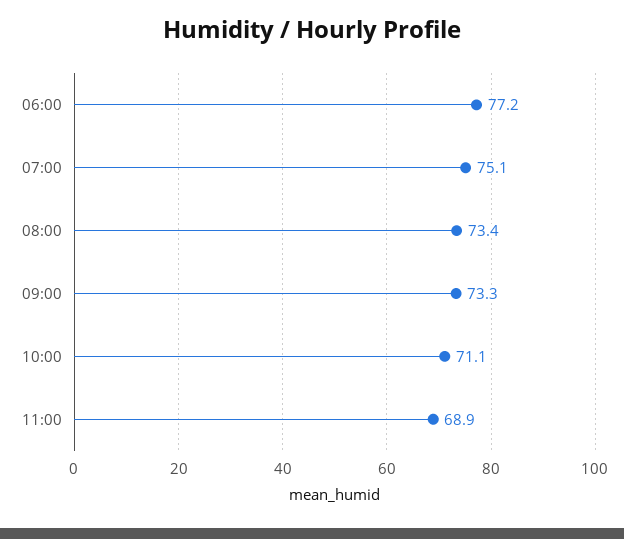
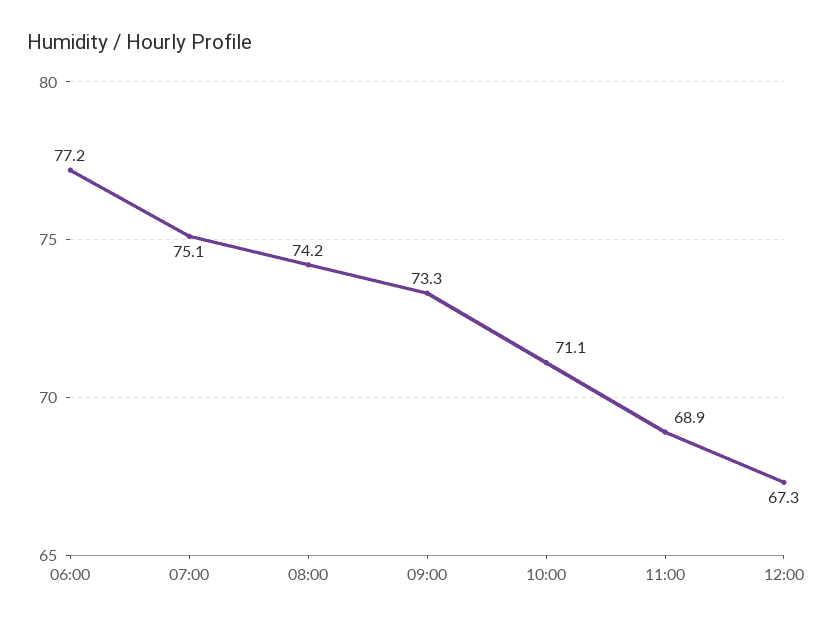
08:00: 73.4 -> 74.2
12:00: none -> 67.3

